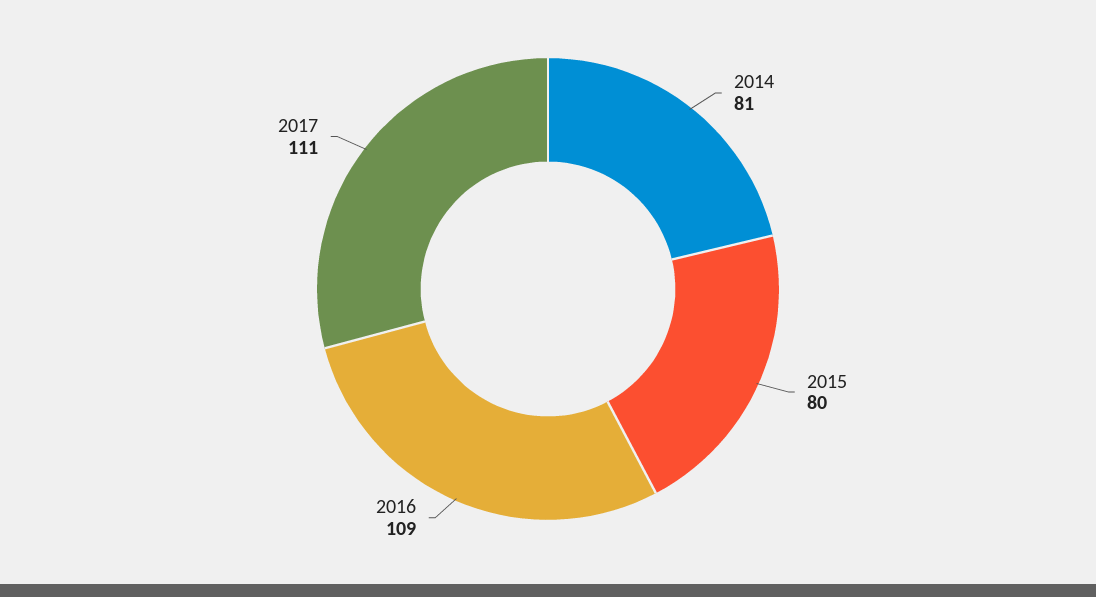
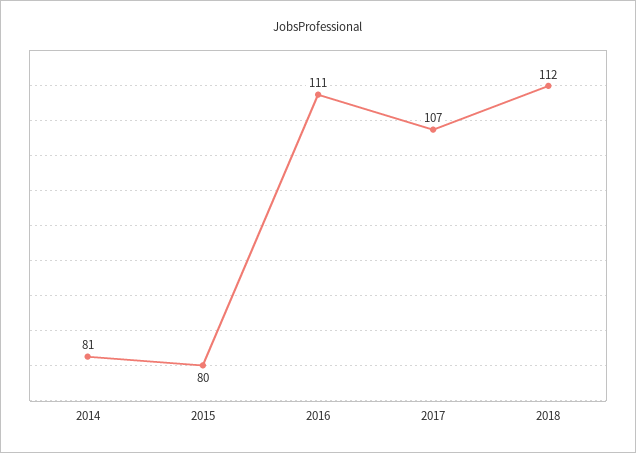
2016: 109 -> 111
2017: 111 -> 107
2018: none -> 112

